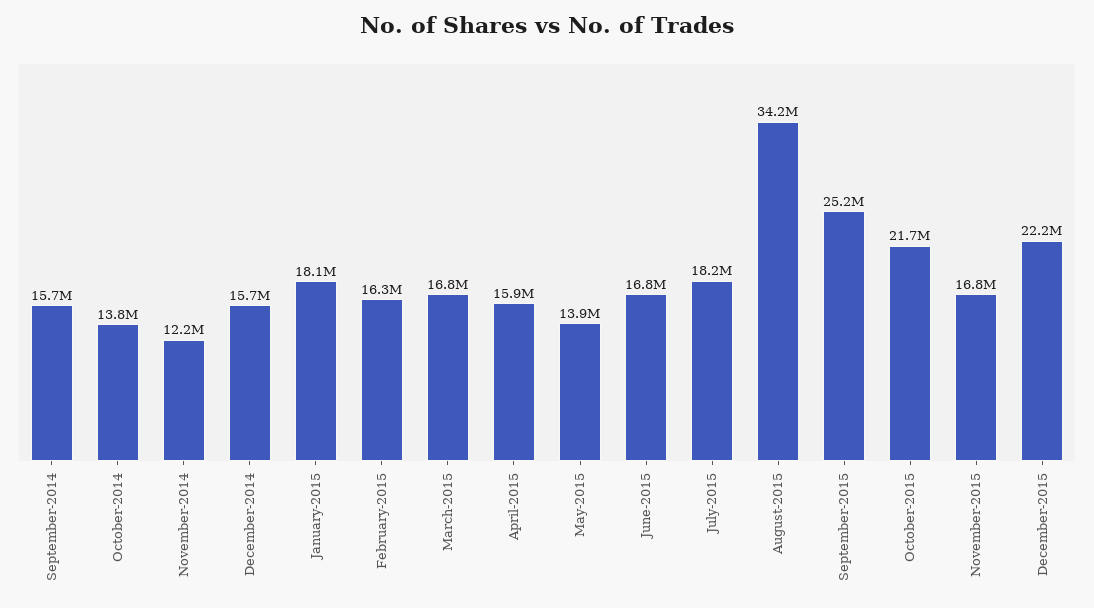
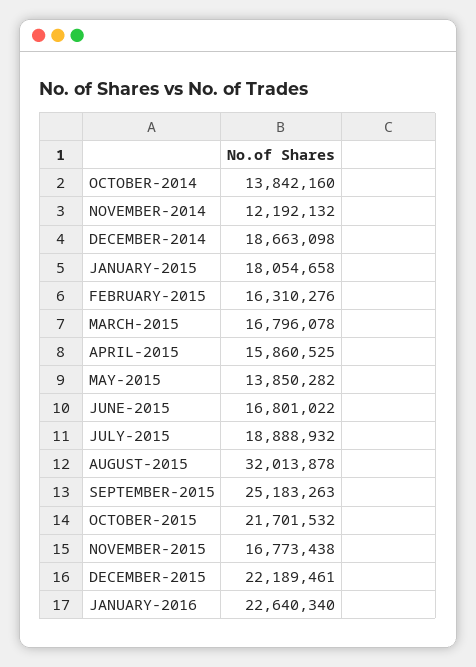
September-2014: 15700000 -> none
December-2014: 15700000 -> 18663098
July-2015: 18200000 -> 18888932
August-2015: 34200000 -> 32013878
JANUARY-2016: none -> 22640340

